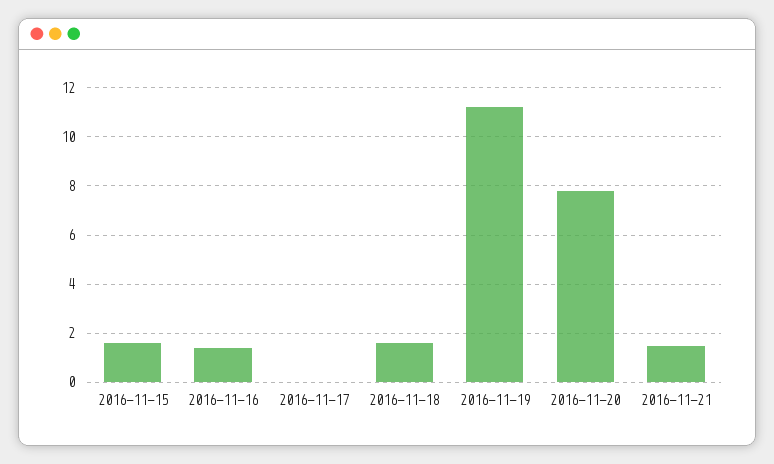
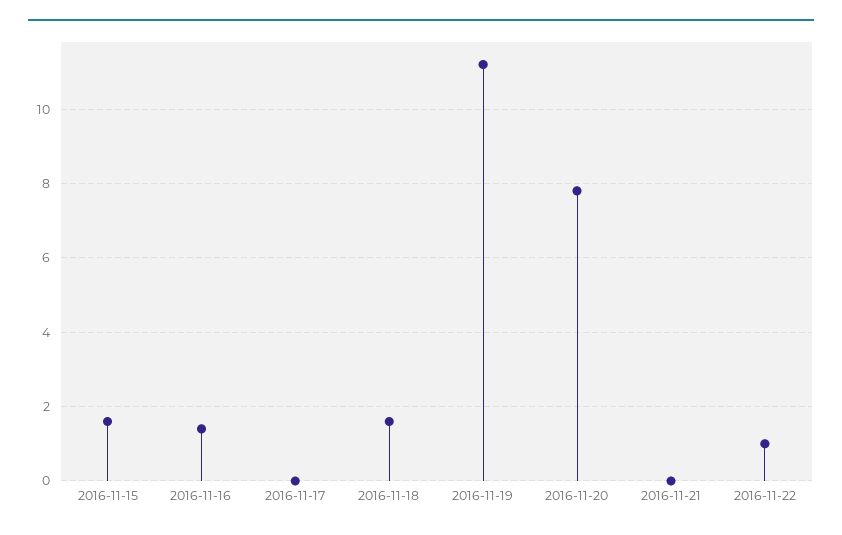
2016-11-21: 1.5 -> 0
2016-11-22: none -> 1

